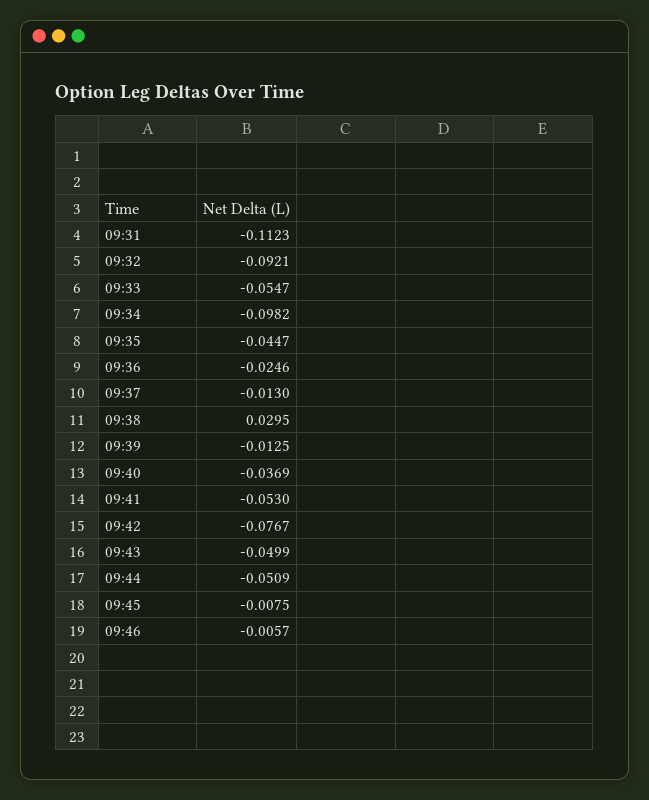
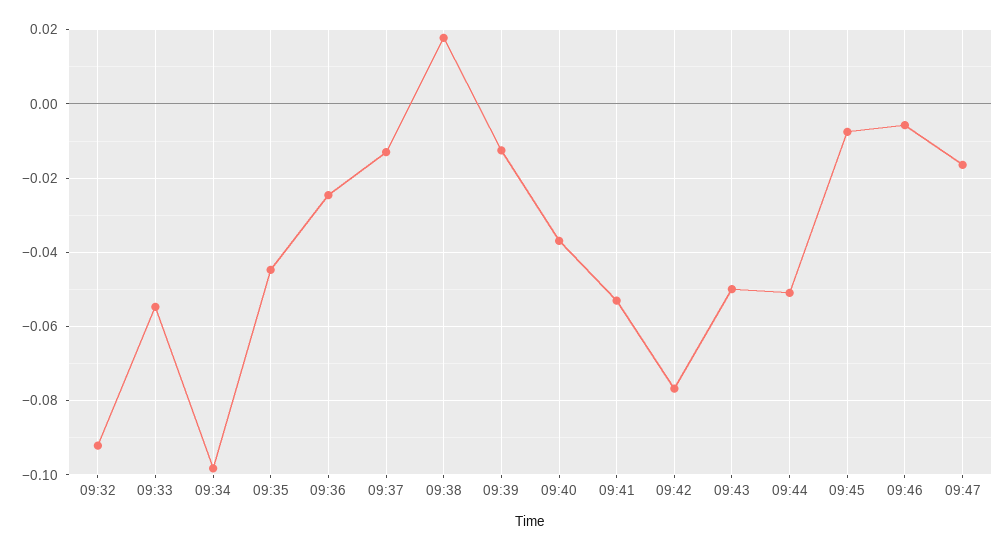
09:31: -0.1123 -> none
09:38: 0.0295 -> 0.018
09:47: none -> -0.016

